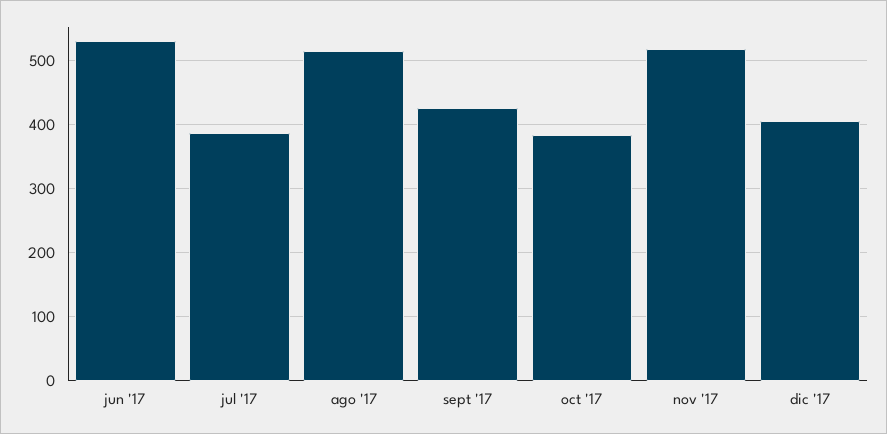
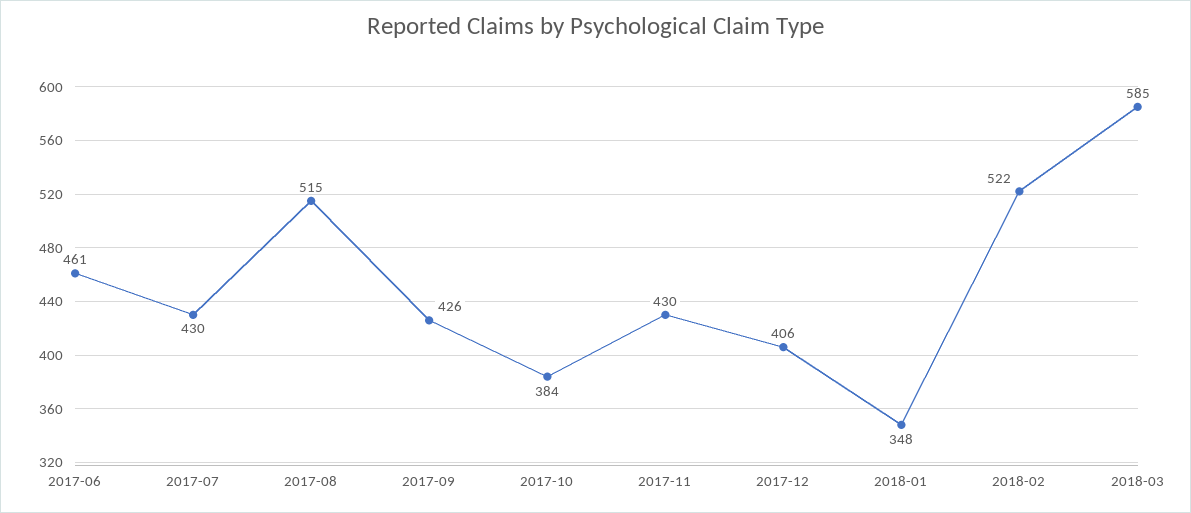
jun '17: 530 -> 461
jul '17: 390 -> 430
nov '17: 520 -> 430
2018-01: none -> 348
2018-02: none -> 522
2018-03: none -> 585

